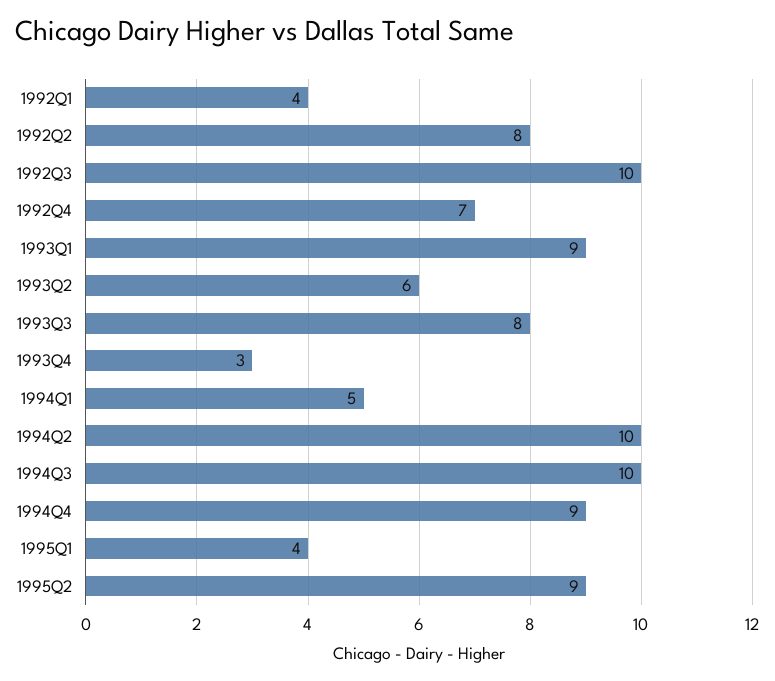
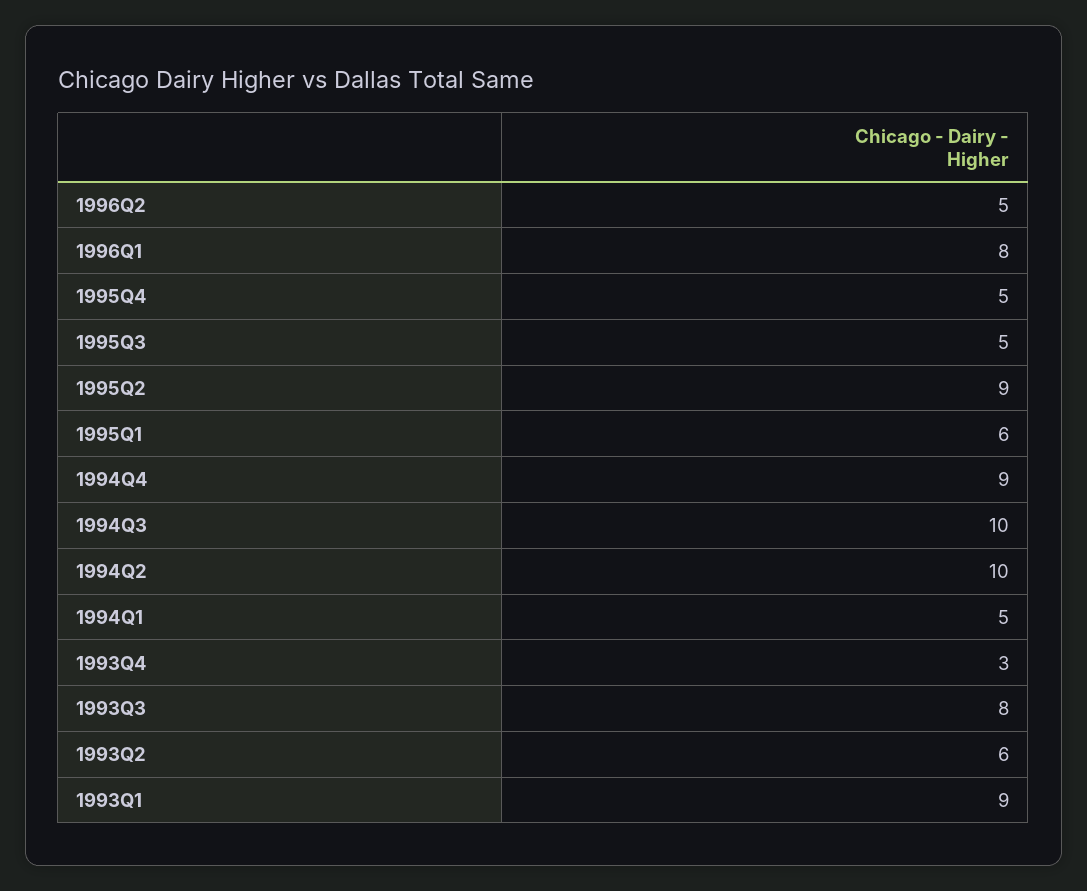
1992Q1: 4 -> none
1992Q2: 8 -> none
1992Q3: 10 -> none
1992Q4: 7 -> none
1995Q1: 4 -> 6
1996Q2: none -> 5
1996Q1: none -> 8
1995Q4: none -> 5
1995Q3: none -> 5

